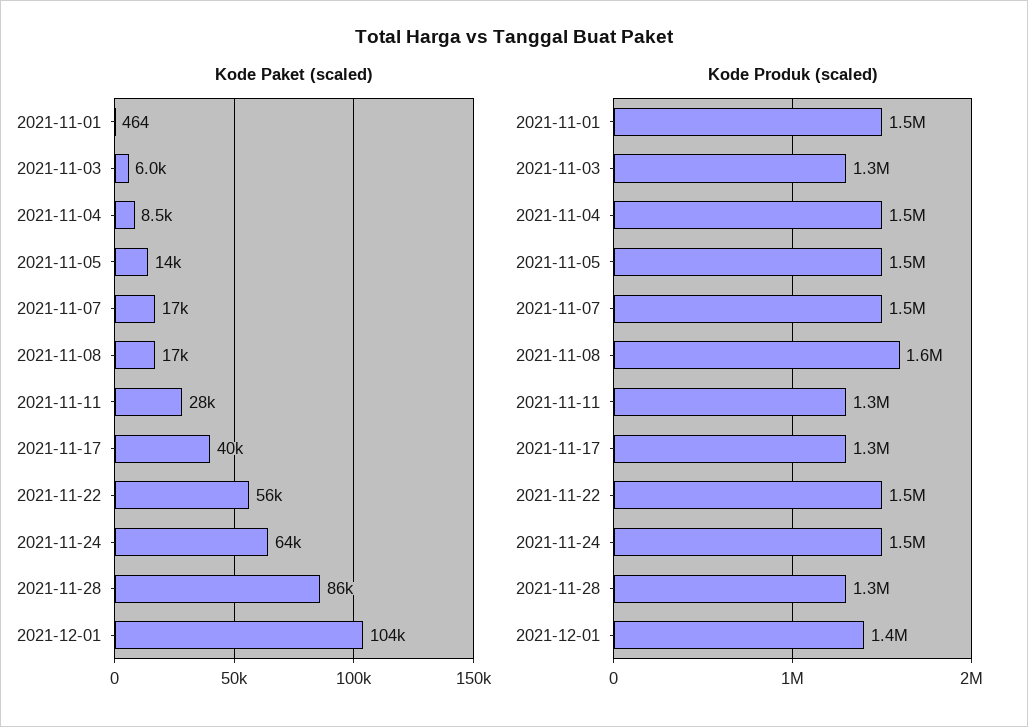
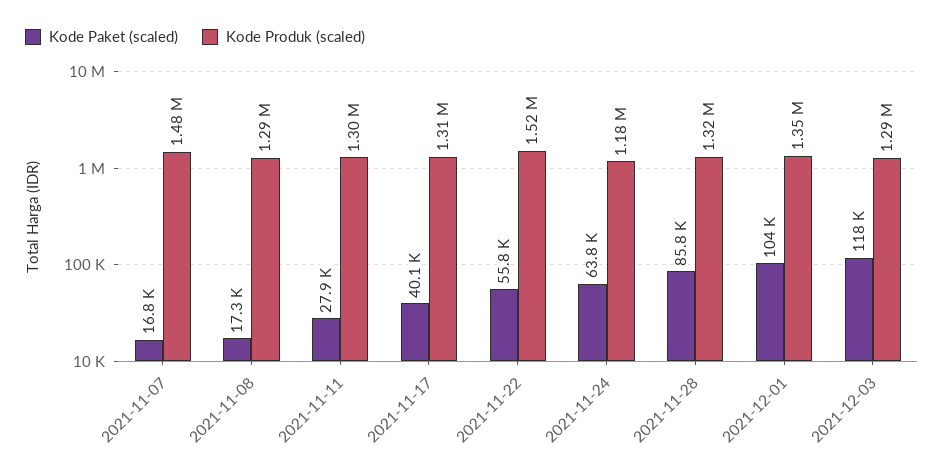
Kode Paket (scaled), 2021-11-01: 464 -> none
Kode Paket (scaled), 2021-11-03: 6000 -> none
Kode Paket (scaled), 2021-11-04: 8500 -> none
Kode Paket (scaled), 2021-11-05: 14000 -> none
Kode Produk (scaled), 2021-11-01: 1500000 -> none
Kode Produk (scaled), 2021-11-03: 1300000 -> none
Kode Produk (scaled), 2021-11-04: 1500000 -> none
Kode Produk (scaled), 2021-11-05: 1500000 -> none
Kode Produk (scaled), 2021-11-08: 1600000 -> 1290000
Kode Produk (scaled), 2021-11-24: 1500000 -> 1180000
Kode Paket (scaled), 2021-12-03: none -> 118000
Kode Produk (scaled), 2021-12-03: none -> 1290000

